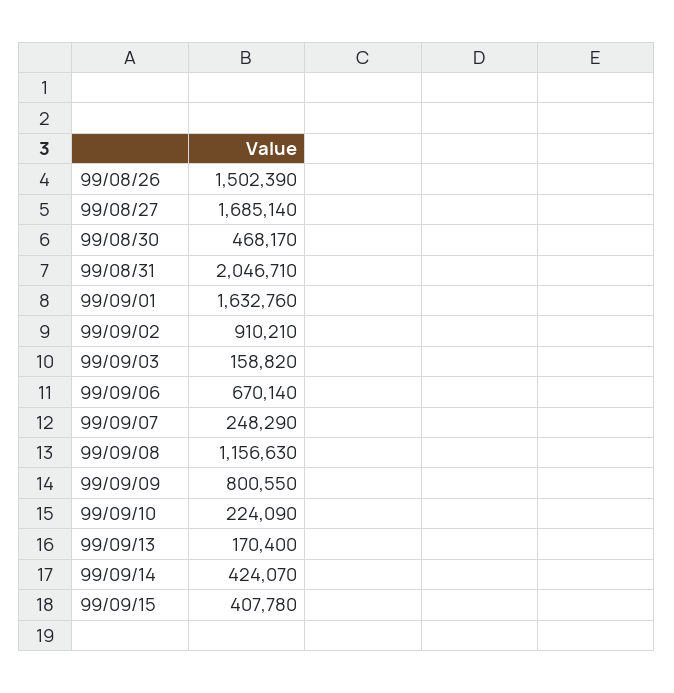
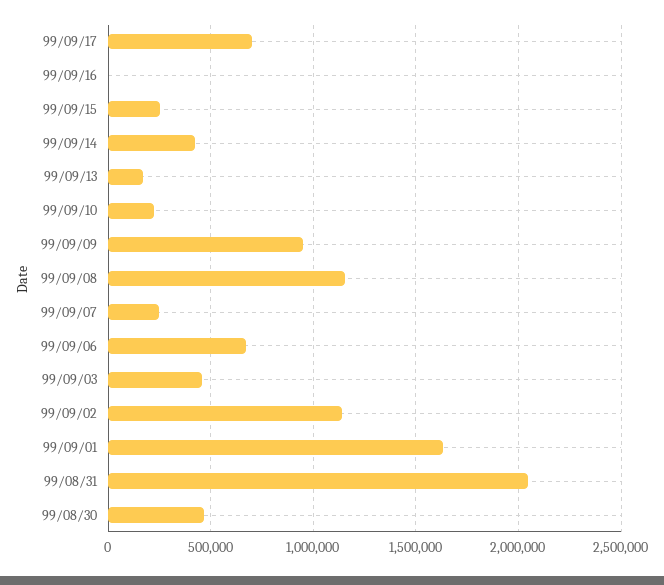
99/08/26: 1502390 -> none
99/08/27: 1685140 -> none
99/09/02: 910210 -> 1150000
99/09/03: 158820 -> 450000
99/09/09: 800550 -> 950000
99/09/15: 407780 -> 250000
99/09/17: none -> 700000
99/09/16: none -> 0

